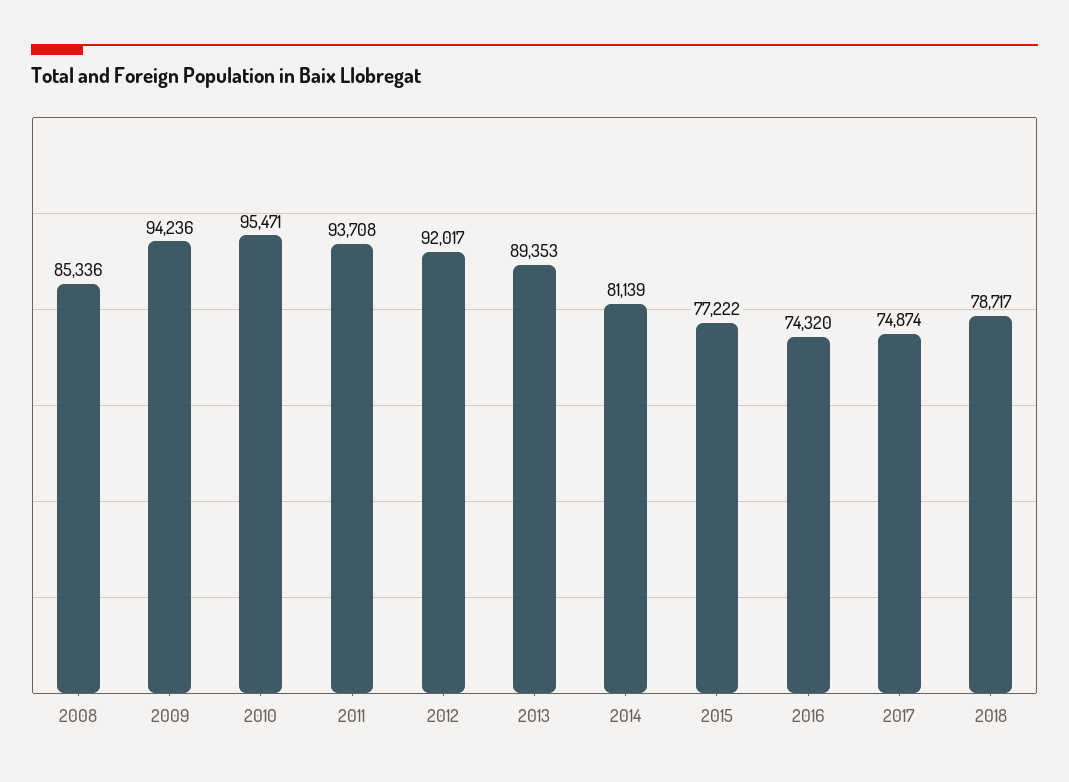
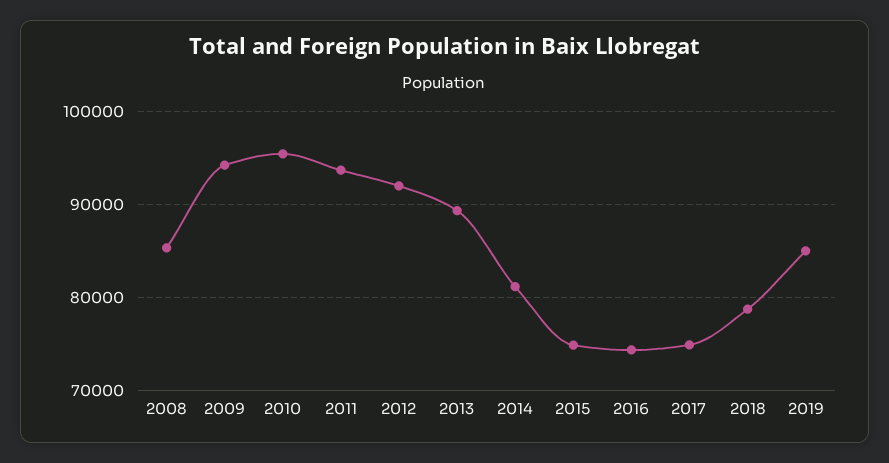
2015: 77222 -> 75000
2019: none -> 85000

